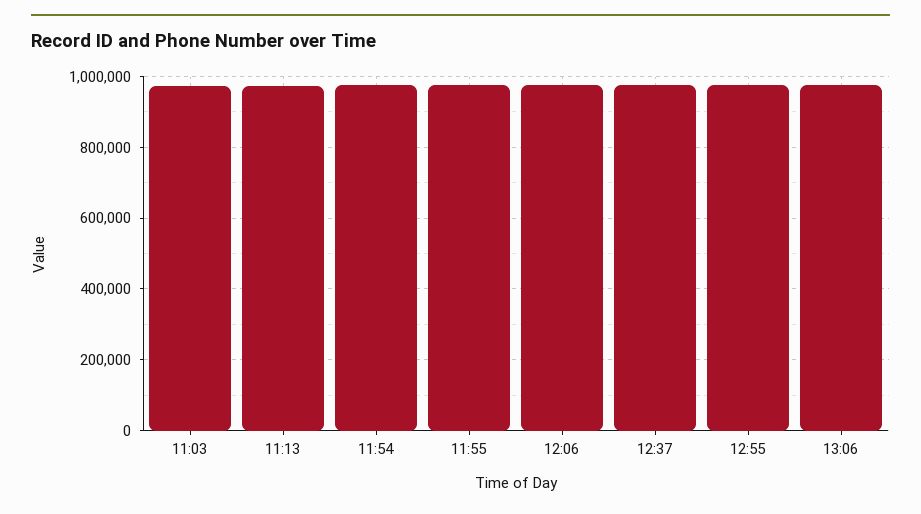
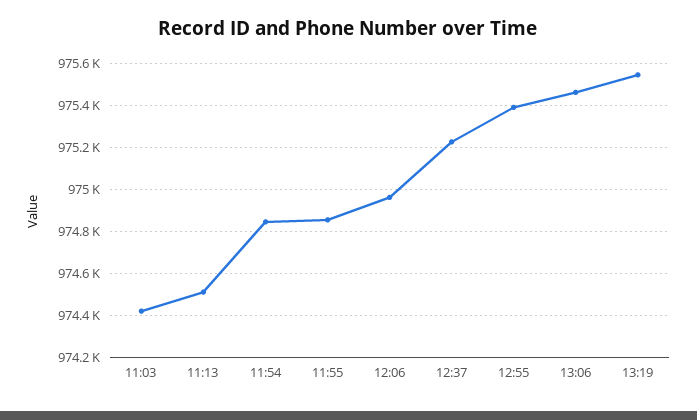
13:19: none -> 975550

